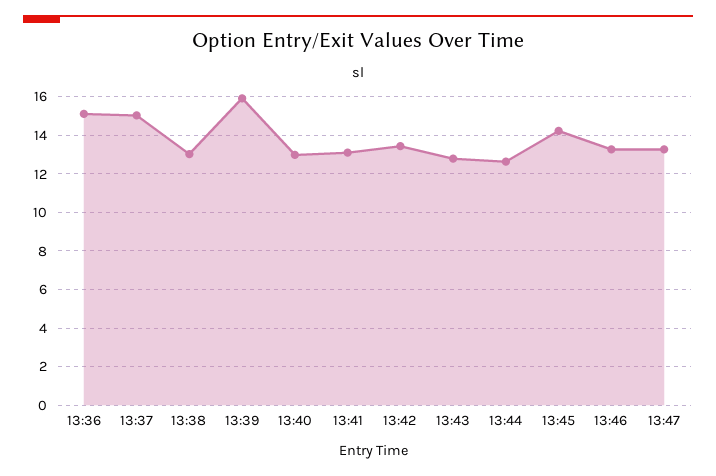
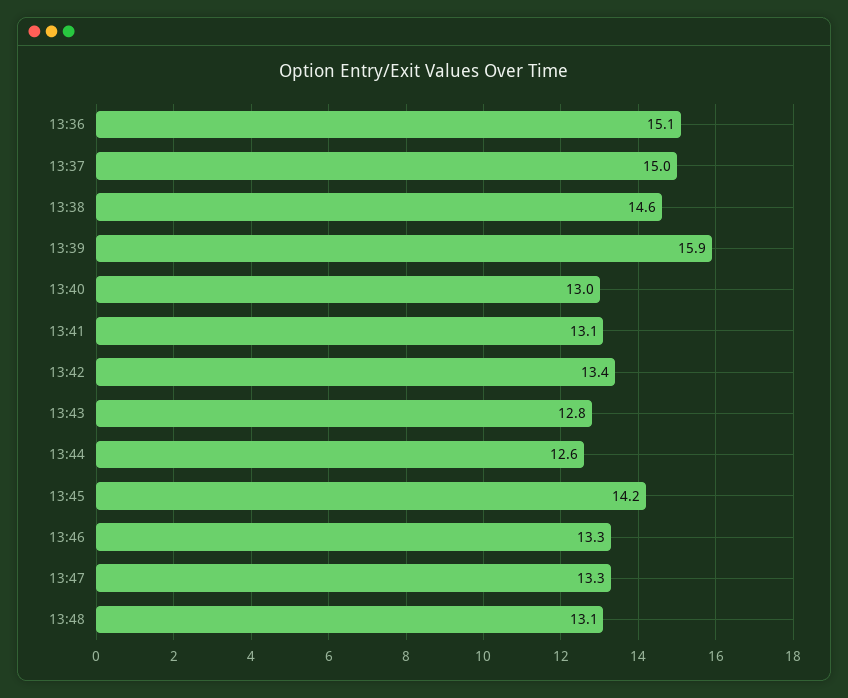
13:38: 13 -> 14.6
13:48: none -> 13.1

